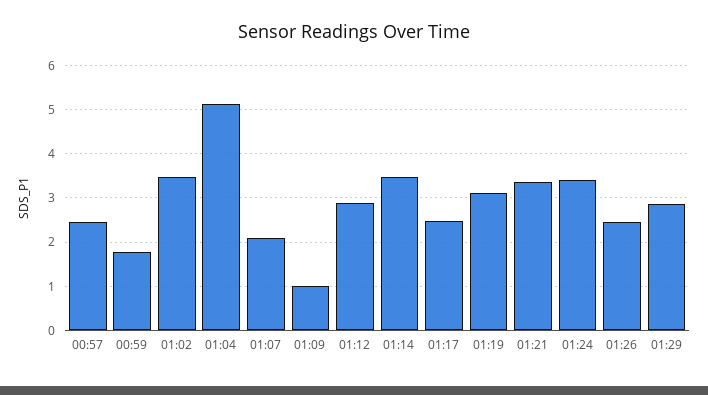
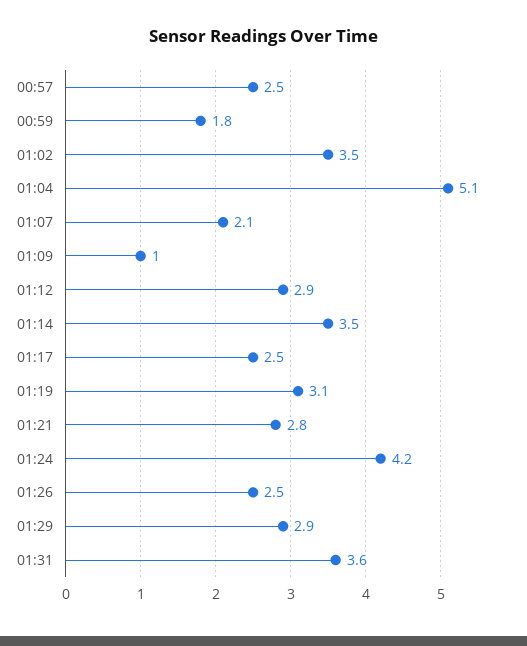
01:21: 3.4 -> 2.8
01:24: 3.4 -> 4.2
01:31: none -> 3.6

